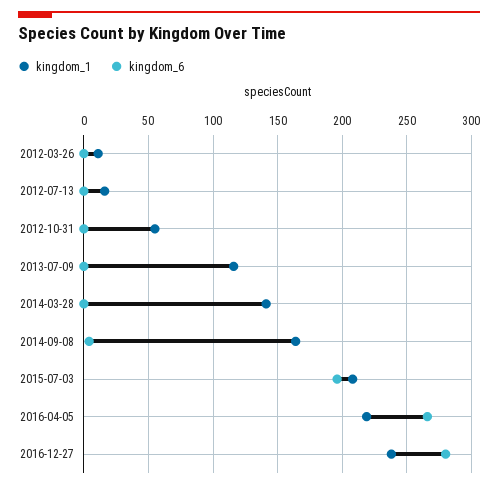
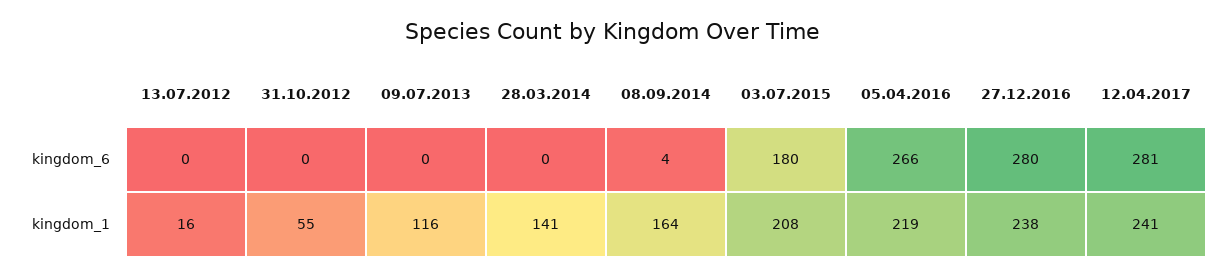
kingdom_1, 2012-03-26: 10 -> none
kingdom_6, 2012-03-26: 0 -> none
kingdom_6, 2015-07-03: 195 -> 180
kingdom_6, 12.04.2017: none -> 281
kingdom_1, 12.04.2017: none -> 241

